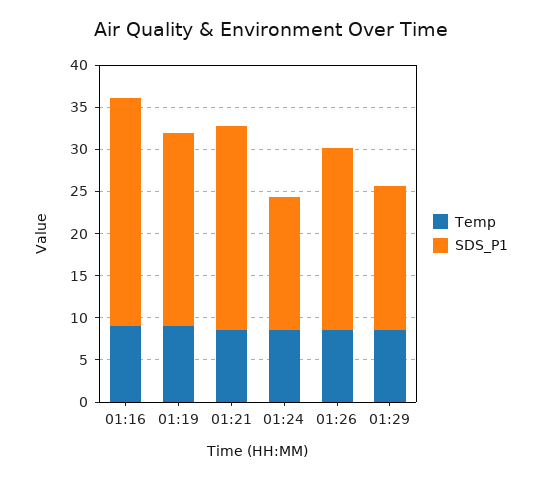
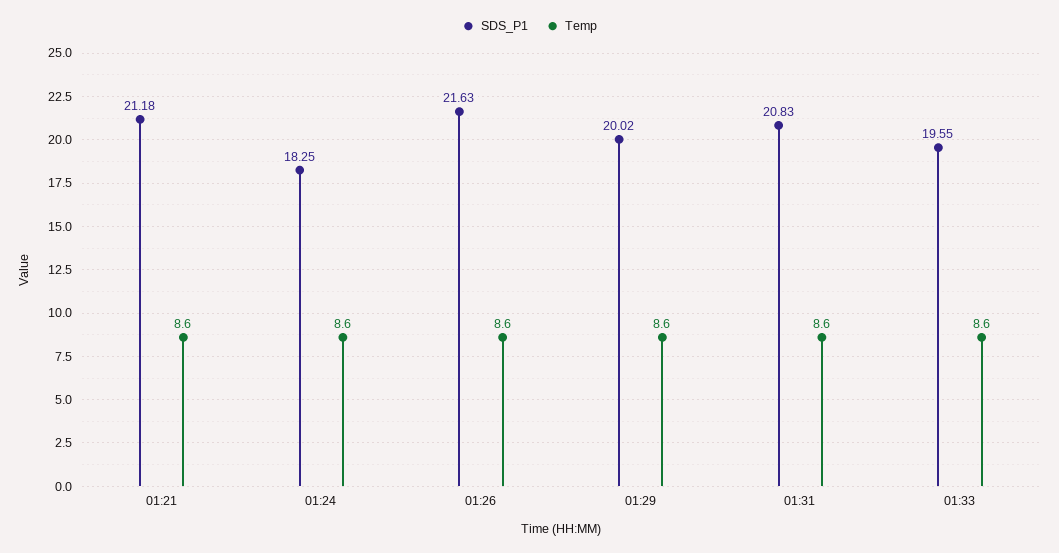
Temp, 01:16: 9 -> none
SDS_P1, 01:16: 27 -> none
Temp, 01:19: 9 -> none
SDS_P1, 01:19: 23 -> none
SDS_P1, 01:21: 24 -> 21.18
SDS_P1, 01:24: 16 -> 18.25
SDS_P1, 01:29: 17 -> 20.02
SDS_P1, 01:31: none -> 20.83
Temp, 01:31: none -> 8.6
SDS_P1, 01:33: none -> 19.55
Temp, 01:33: none -> 8.6

